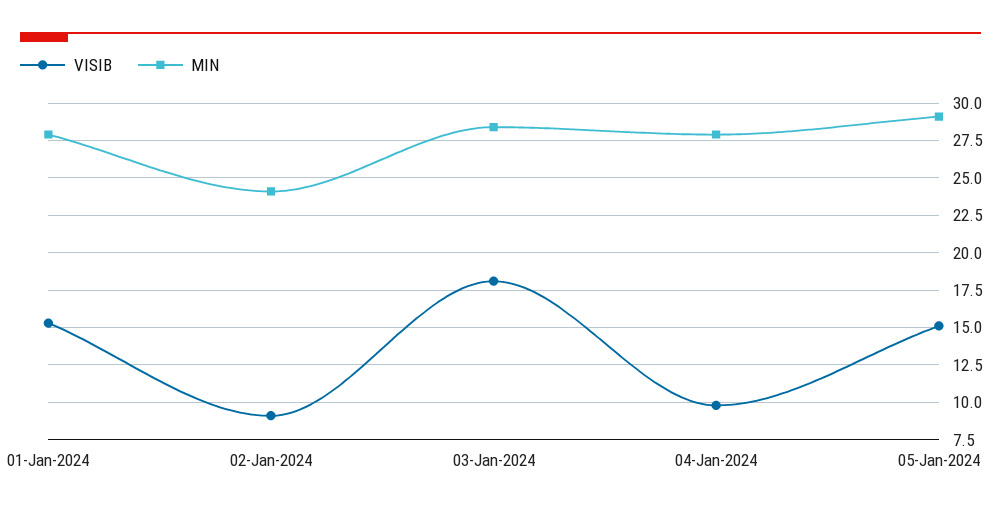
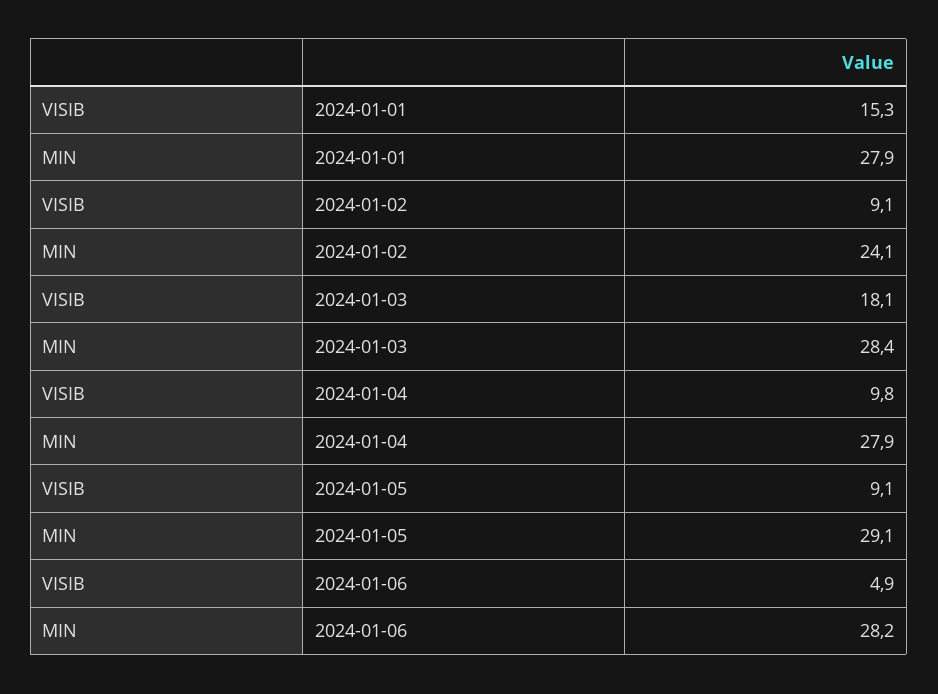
VISIB, 05-Jan-2024: 15 -> 9.1
VISIB, 2024-01-06: none -> 4.9
MIN, 2024-01-06: none -> 28.2

